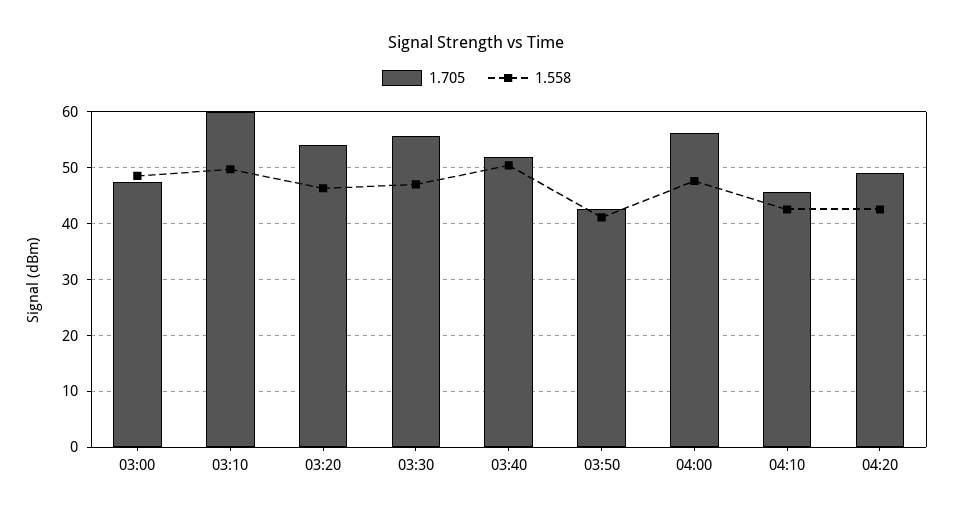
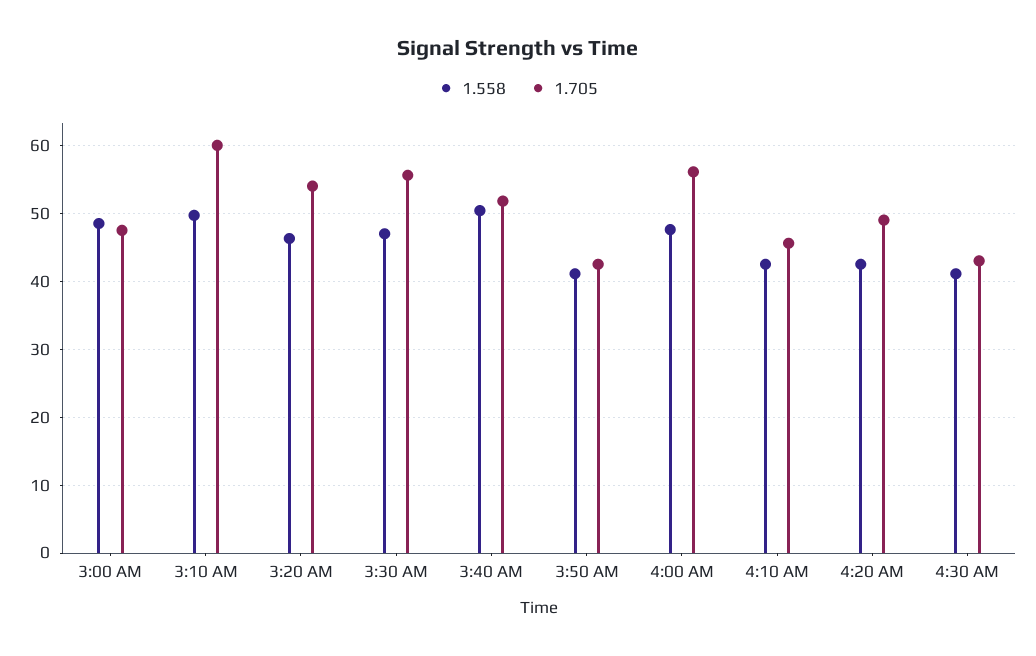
1.558, 4:30 AM: none -> 41
1.705, 4:30 AM: none -> 43

